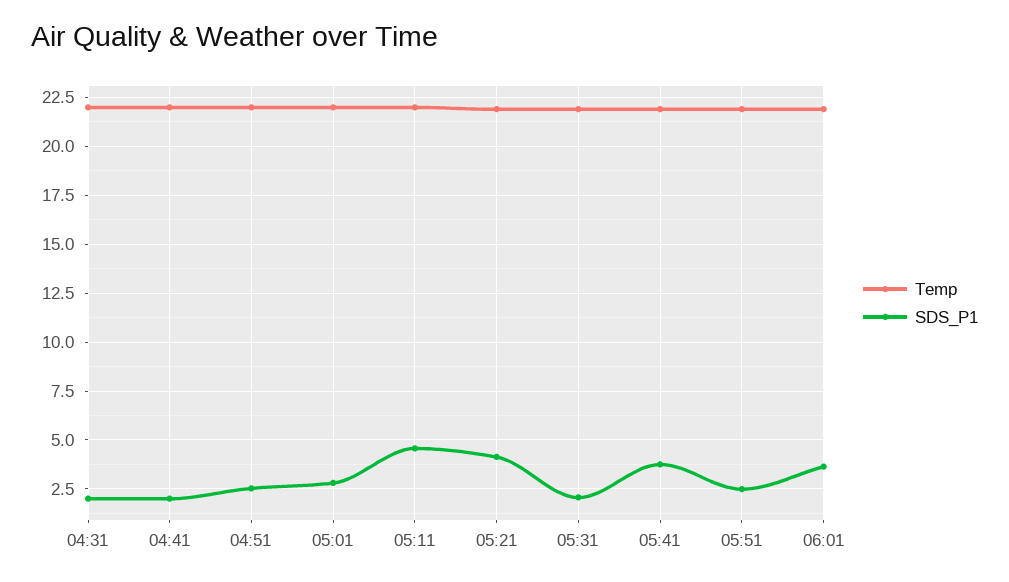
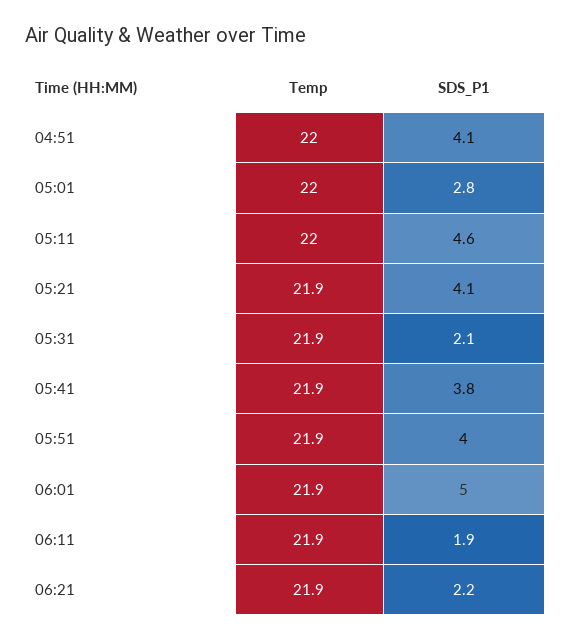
Temp, 04:31: 22 -> none
SDS_P1, 04:31: 2 -> none
Temp, 04:41: 22 -> none
SDS_P1, 04:41: 2 -> none
SDS_P1, 04:51: 2.5 -> 4.1
SDS_P1, 05:51: 2.5 -> 4
SDS_P1, 06:01: 3.5 -> 5
Temp, 06:11: none -> 21.9
SDS_P1, 06:11: none -> 1.9
Temp, 06:21: none -> 21.9
SDS_P1, 06:21: none -> 2.2

